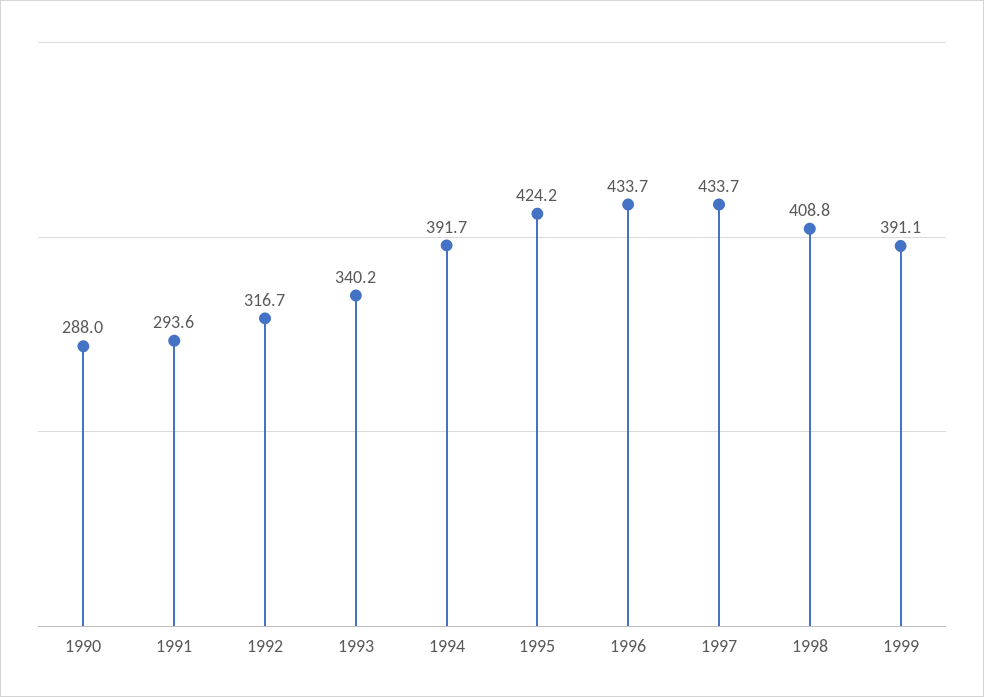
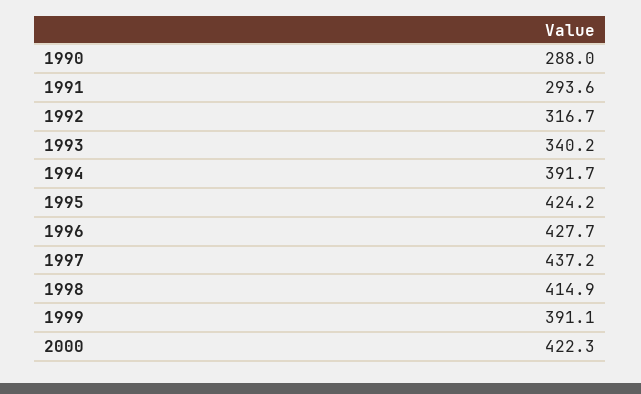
1996: 433.7 -> 427.7
1997: 433.7 -> 437.2
1998: 408.8 -> 414.9
2000: none -> 422.3

